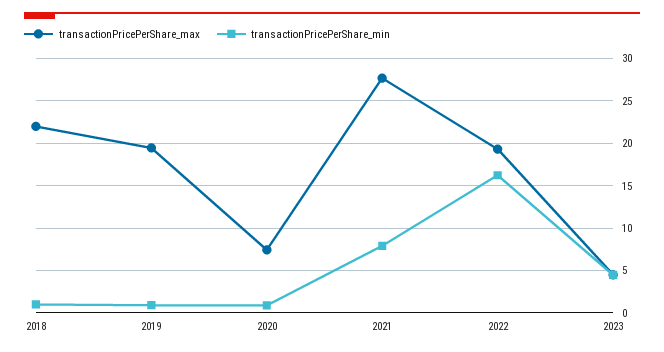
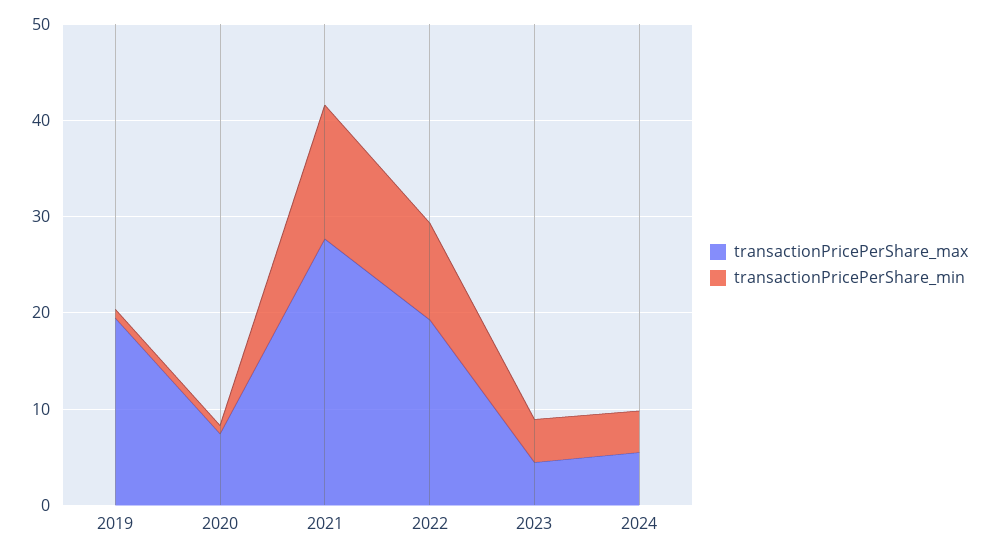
transactionPricePerShare_max, 2018: 22 -> none
transactionPricePerShare_min, 2018: 1 -> none
transactionPricePerShare_min, 2021: 8 -> 14
transactionPricePerShare_min, 2022: 16 -> 10
transactionPricePerShare_max, 2024: none -> 6
transactionPricePerShare_min, 2024: none -> 4

